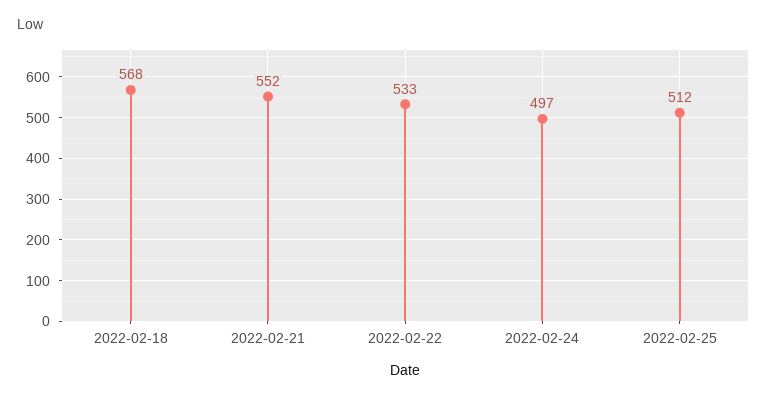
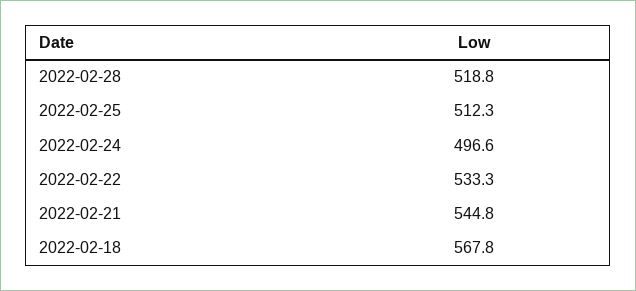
2022-02-21: 552 -> 544.8
2022-02-28: none -> 518.8

